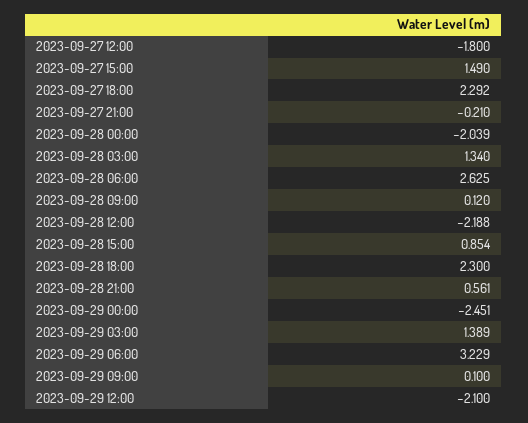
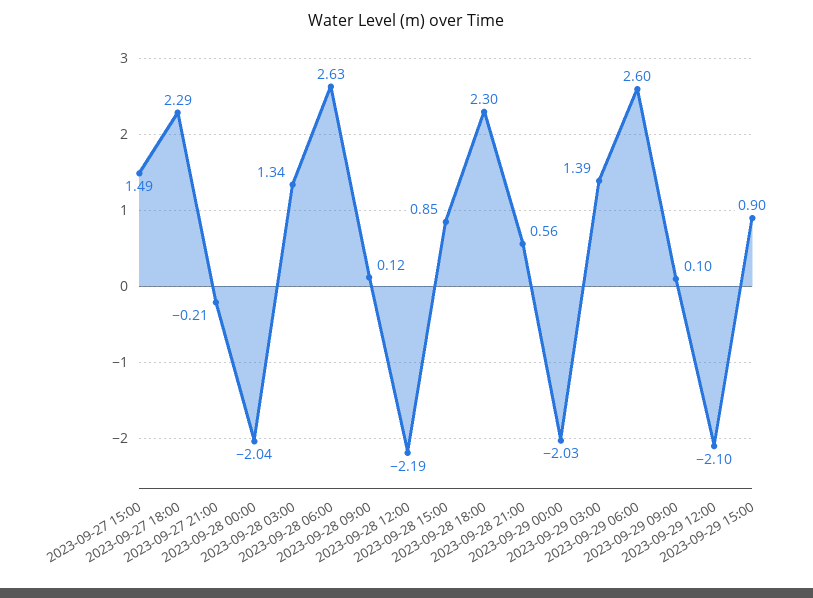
2023-09-27 12:00: -1.8 -> none
2023-09-29 00:00: -2.451 -> -2.03
2023-09-29 06:00: 3.229 -> 2.6
2023-09-29 15:00: none -> 0.9

